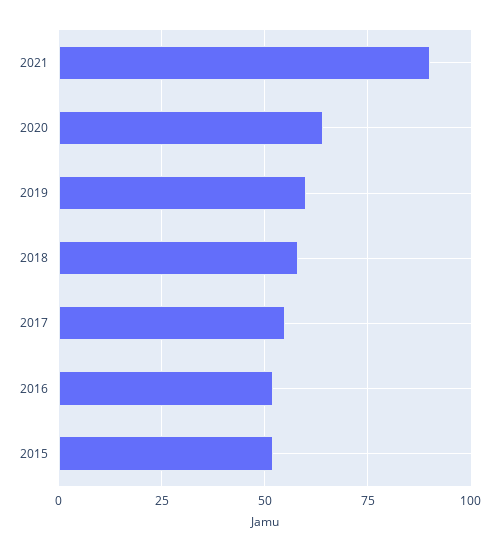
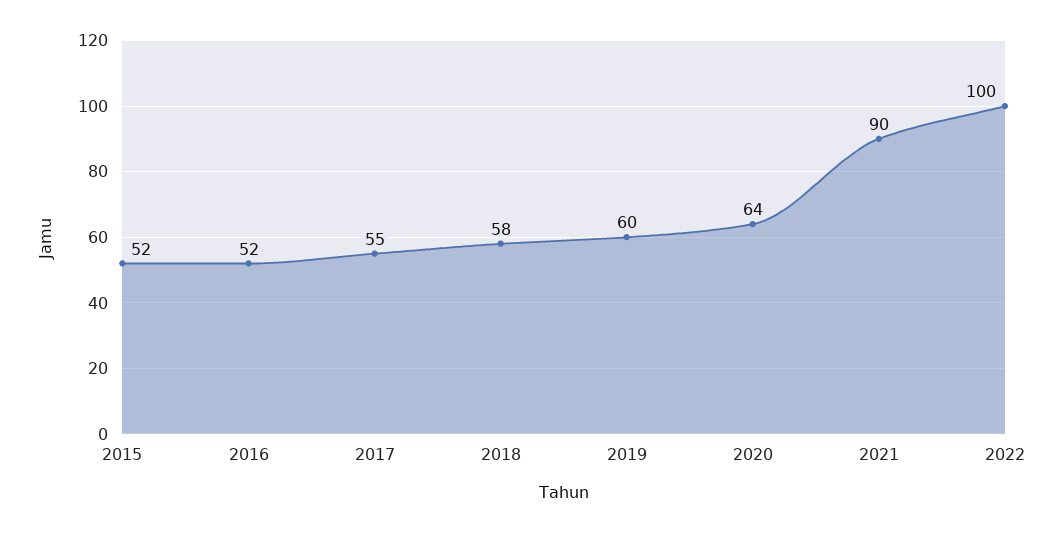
2022: none -> 100

